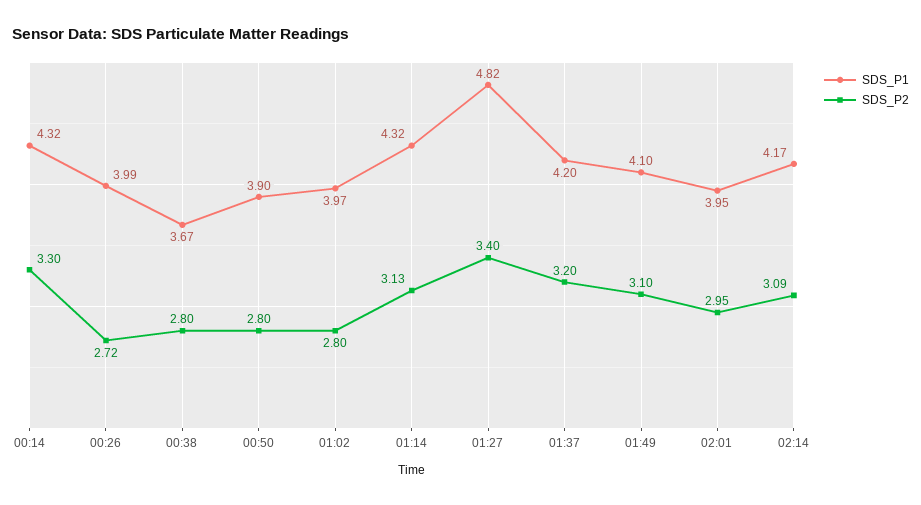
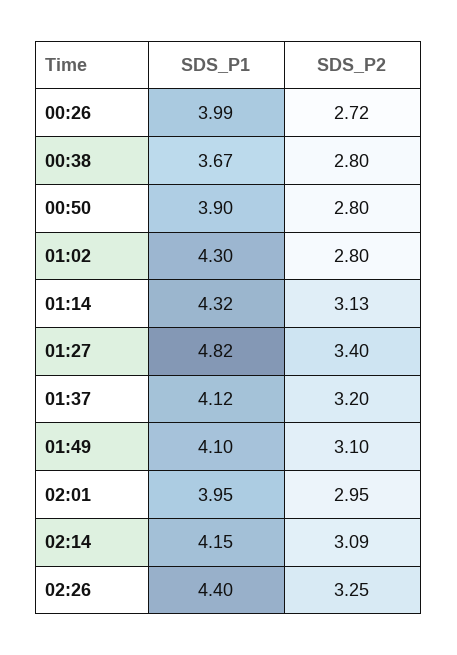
SDS_P1, 00:14: 4.32 -> none
SDS_P2, 00:14: 3.3 -> none
SDS_P1, 01:02: 3.97 -> 4.3
SDS_P1, 01:37: 4.2 -> 4.12
SDS_P1, 02:14: 4.17 -> 4.15
SDS_P1, 02:26: none -> 4.4
SDS_P2, 02:26: none -> 3.25

